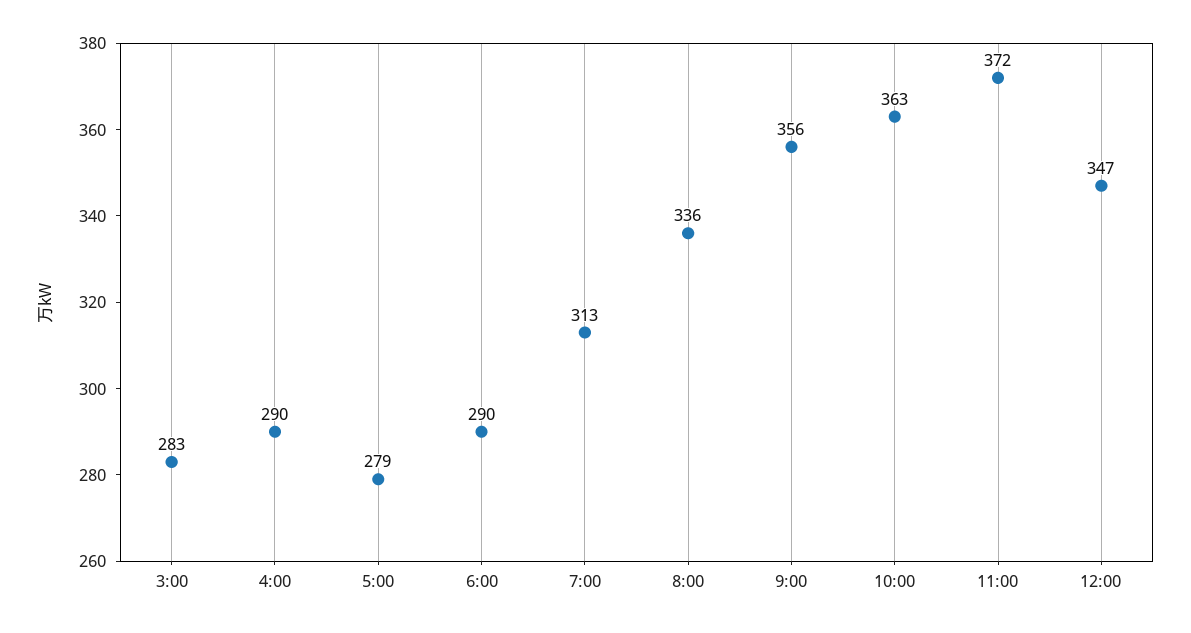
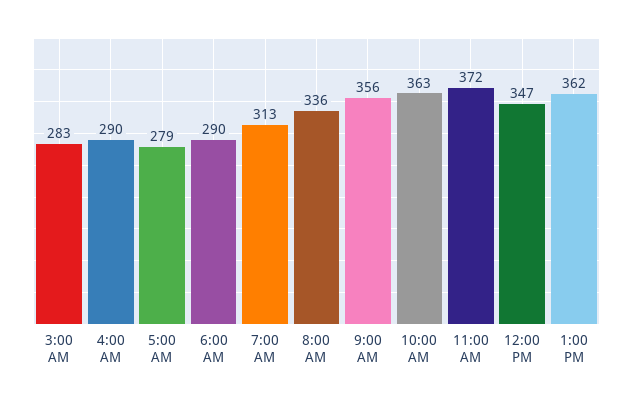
1:00 PM: none -> 362

